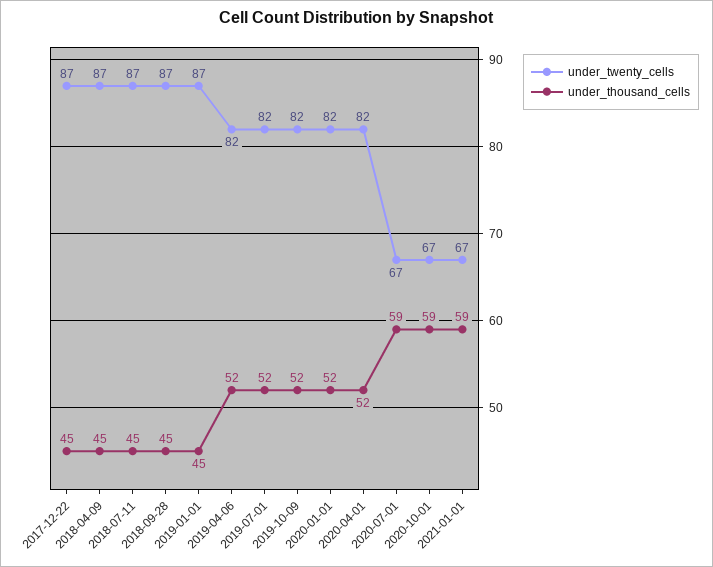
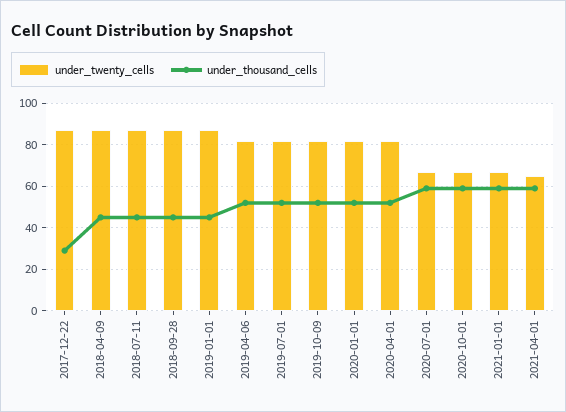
under_thousand_cells, 2017-12-22: 45 -> 30
under_twenty_cells, 2021-04-01: none -> 65
under_thousand_cells, 2021-04-01: none -> 60

